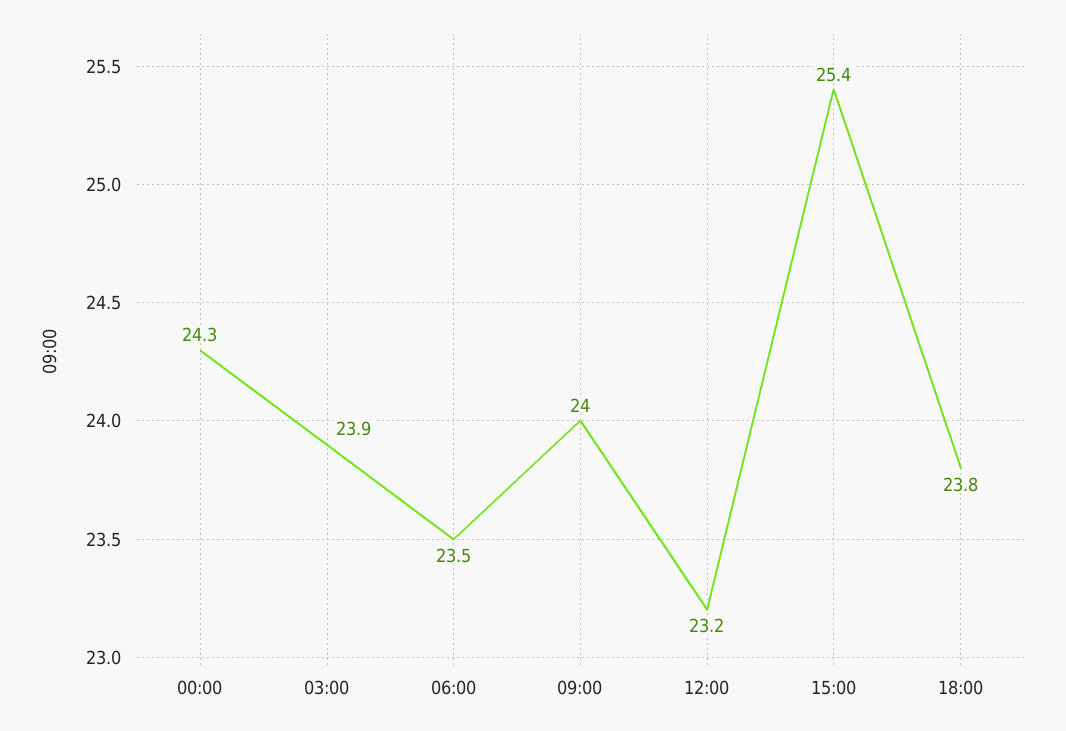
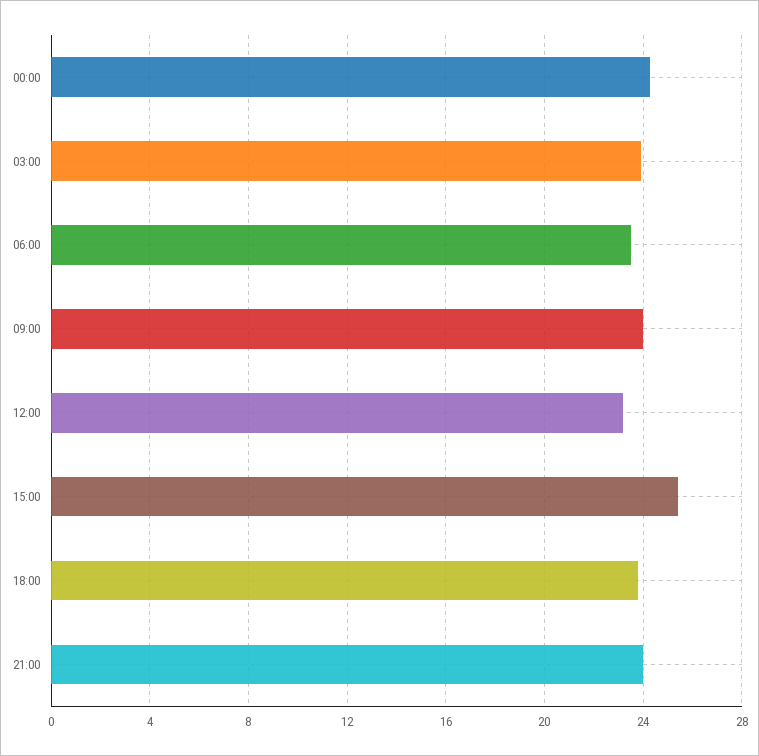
21:00: none -> 24

